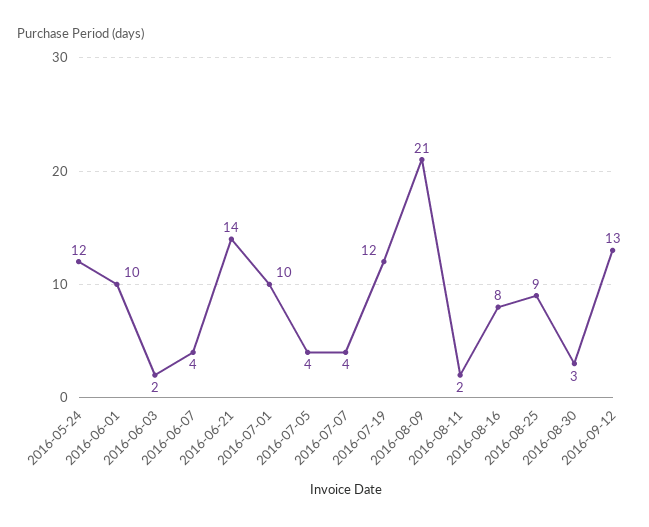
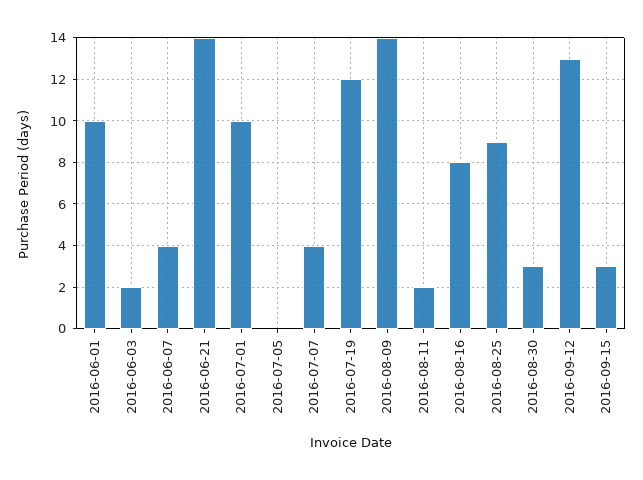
2016-05-24: 12 -> none
2016-07-05: 4 -> 0
2016-08-09: 21 -> 14
2016-09-15: none -> 3

